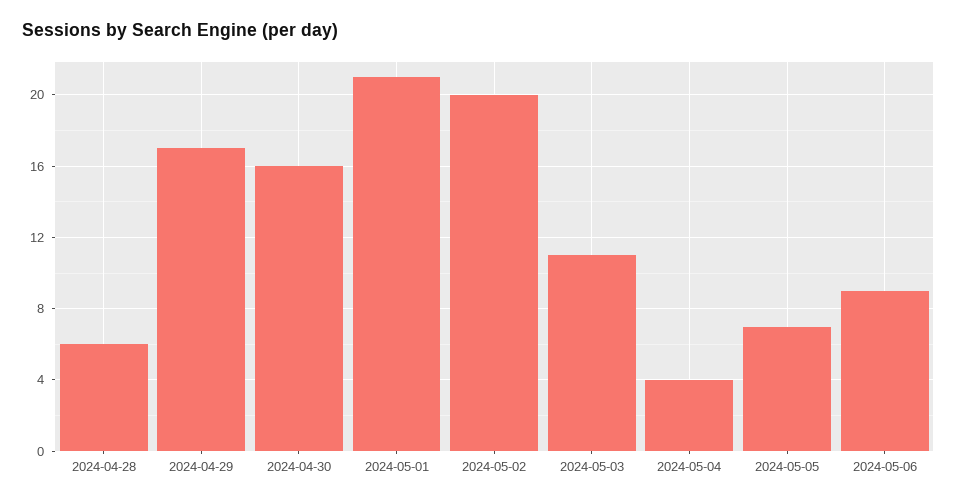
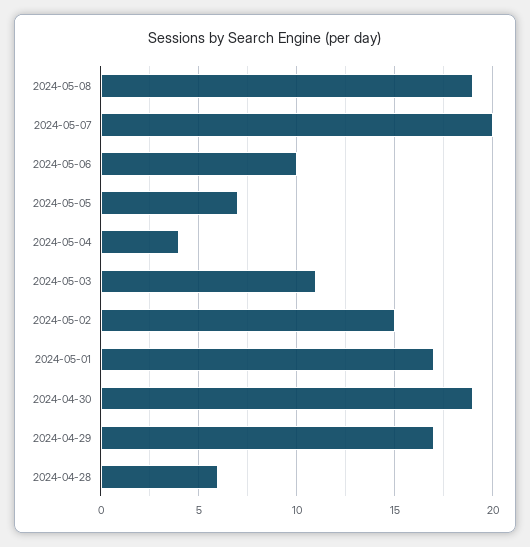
2024-04-30: 16 -> 19
2024-05-01: 21 -> 17
2024-05-02: 20 -> 15
2024-05-06: 9 -> 10
2024-05-08: none -> 19
2024-05-07: none -> 20

